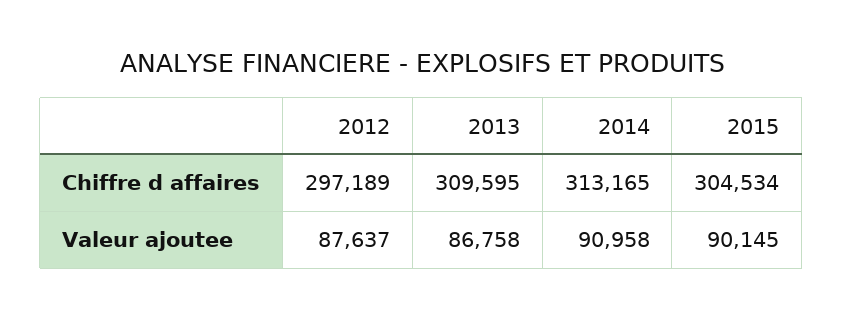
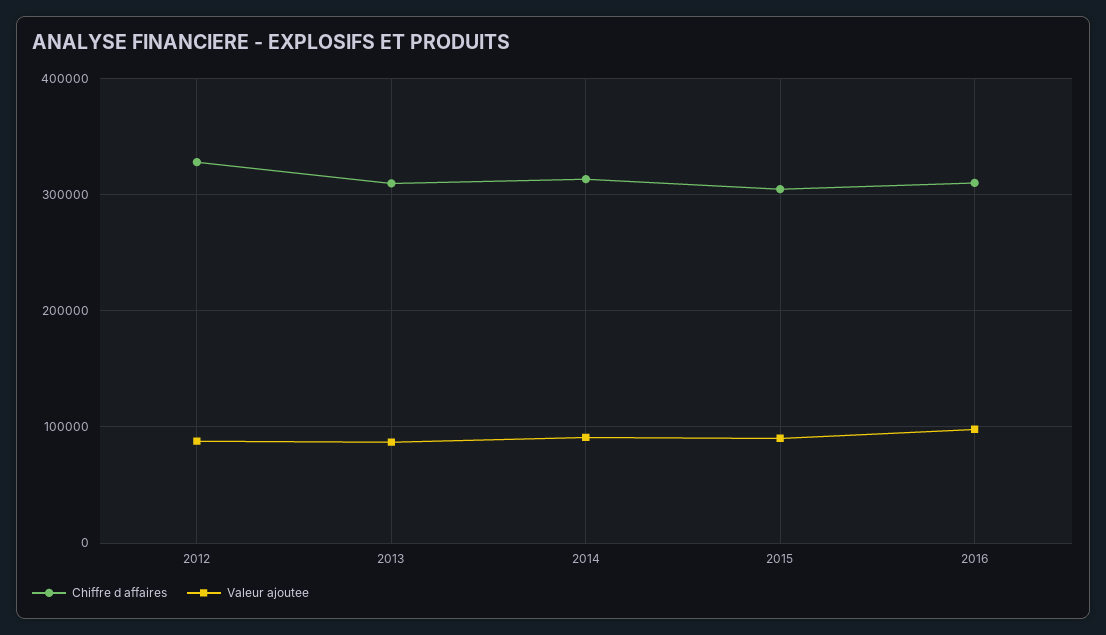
Chiffre d affaires, 2012: 297189 -> 330000
Chiffre d affaires, 2016: none -> 310000
Valeur ajoutee, 2016: none -> 100000

